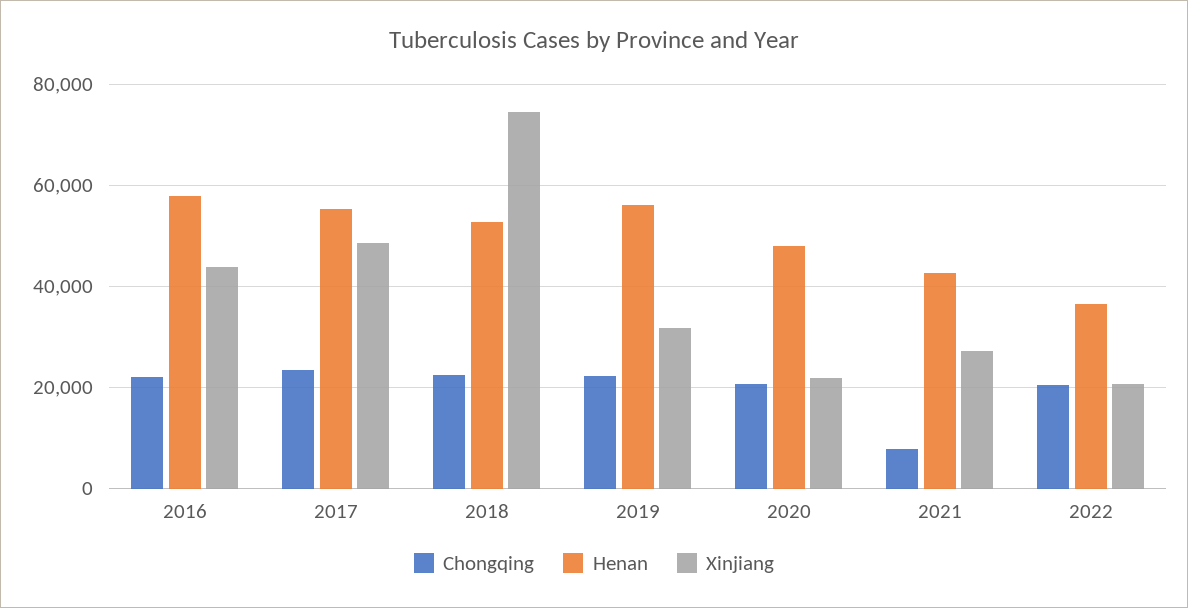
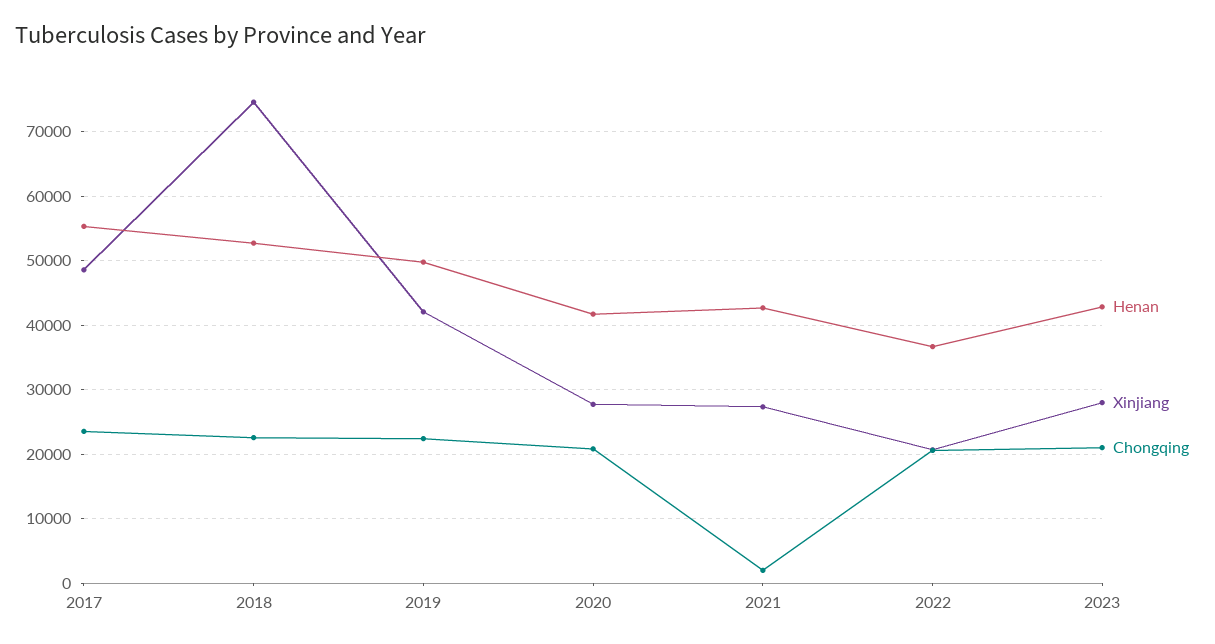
Chongqing, 2016: 22000 -> none
Henan, 2016: 58000 -> none
Xinjiang, 2016: 44000 -> none
Henan, 2019: 56000 -> 50000
Xinjiang, 2019: 32000 -> 42000
Henan, 2020: 48000 -> 42000
Xinjiang, 2020: 22000 -> 28000
Chongqing, 2021: 8000 -> 2000
Henan, 2023: none -> 43000
Xinjiang, 2023: none -> 28000
Chongqing, 2023: none -> 21000

